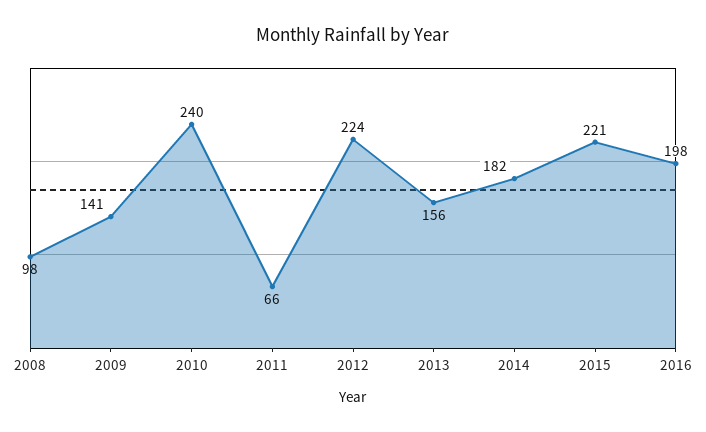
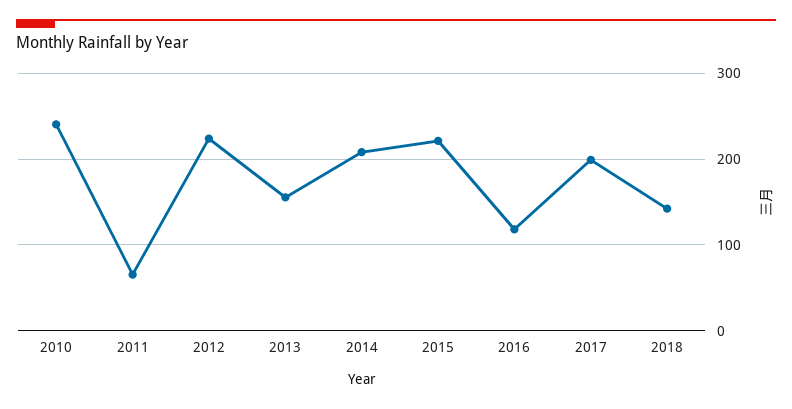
2008: 98 -> none
2009: 141 -> none
2014: 182 -> 210
2016: 198 -> 120
2017: none -> 200
2018: none -> 140

